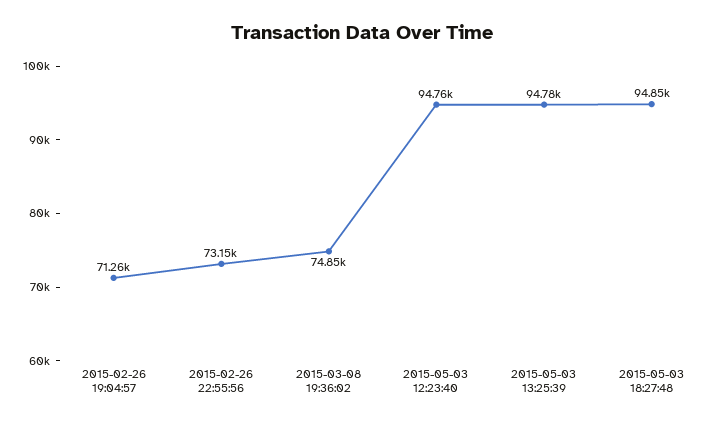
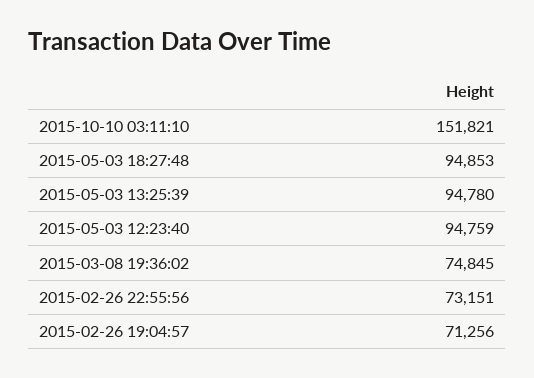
2015-10-10 03:11:10: none -> 151821

